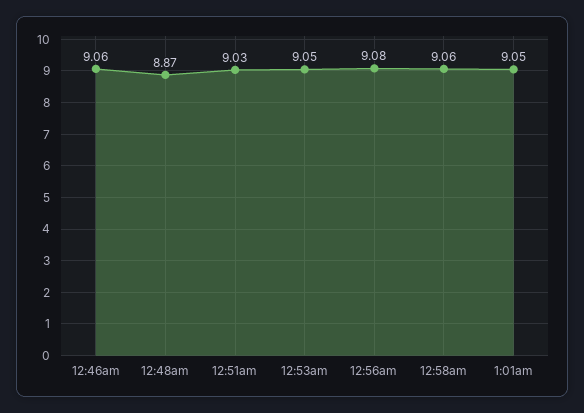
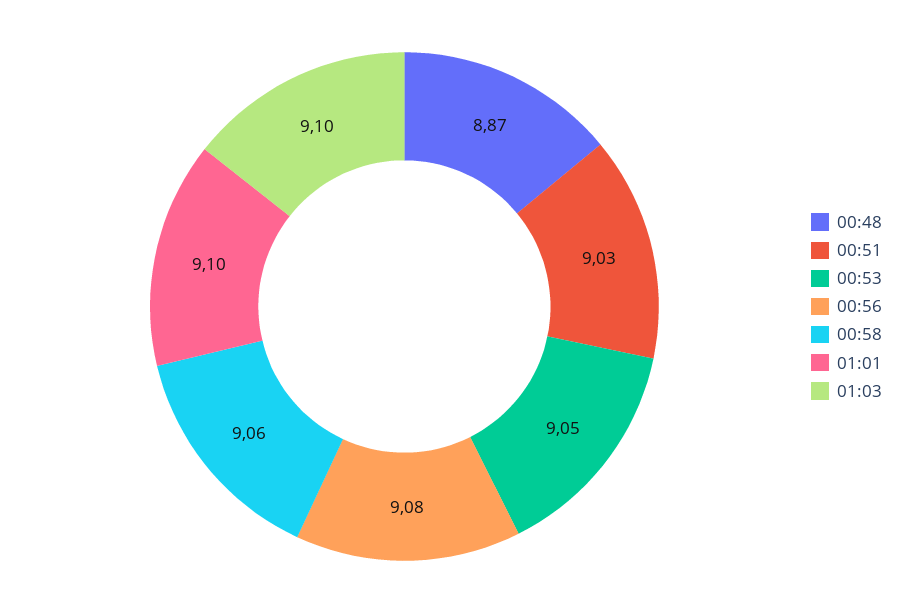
12:46am: 9.06 -> none
1:01am: 9.05 -> 9.1
01:03: none -> 9.1

